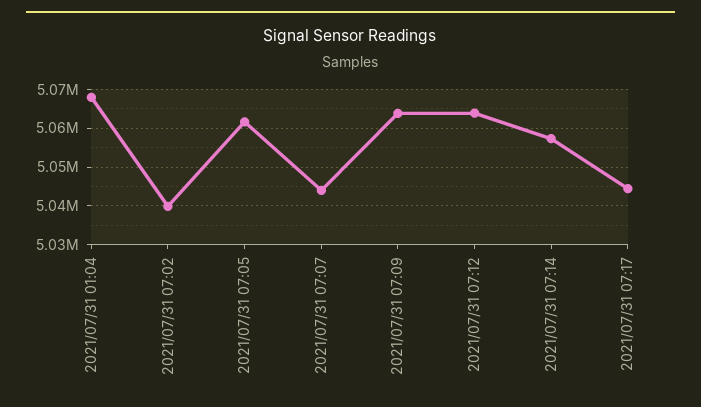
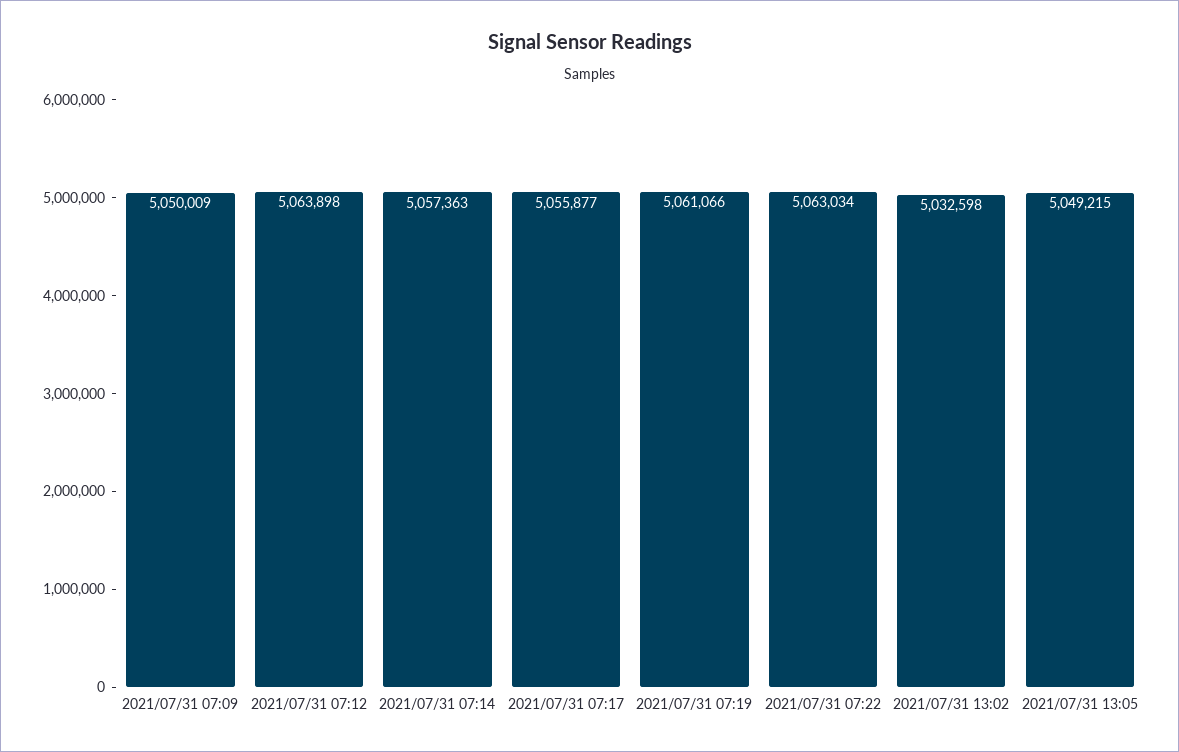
2021/07/31 01:04: 5068000 -> none
2021/07/31 07:02: 5040000 -> none
2021/07/31 07:05: 5062000 -> none
2021/07/31 07:07: 5044000 -> none
2021/07/31 07:09: 5064000 -> 5050009
2021/07/31 07:17: 5044000 -> 5055877
2021/07/31 07:19: none -> 5061066
2021/07/31 07:22: none -> 5063034
2021/07/31 13:02: none -> 5032598
2021/07/31 13:05: none -> 5049215

